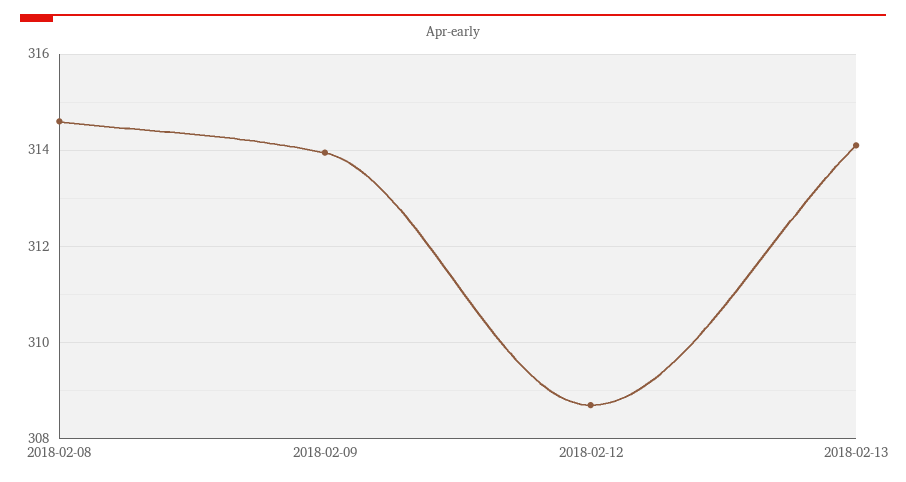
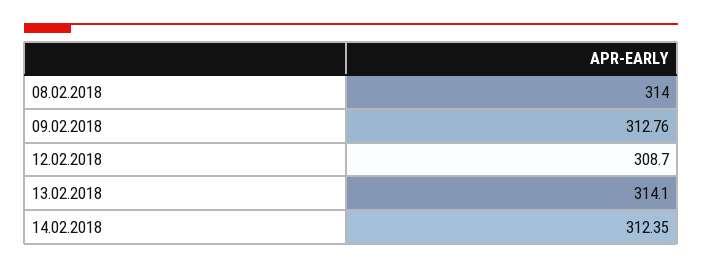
2018-02-08: 314.6 -> 314
2018-02-09: 314 -> 312.76
14.02.2018: none -> 312.35

